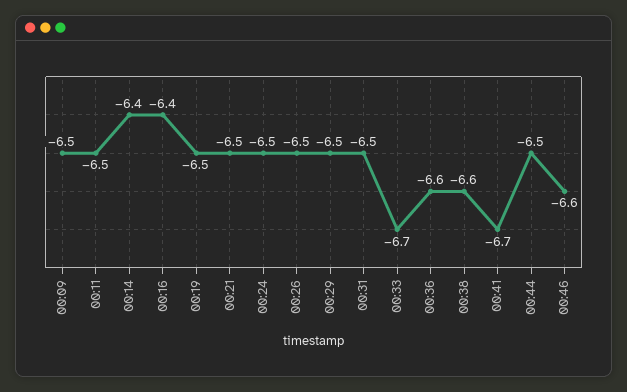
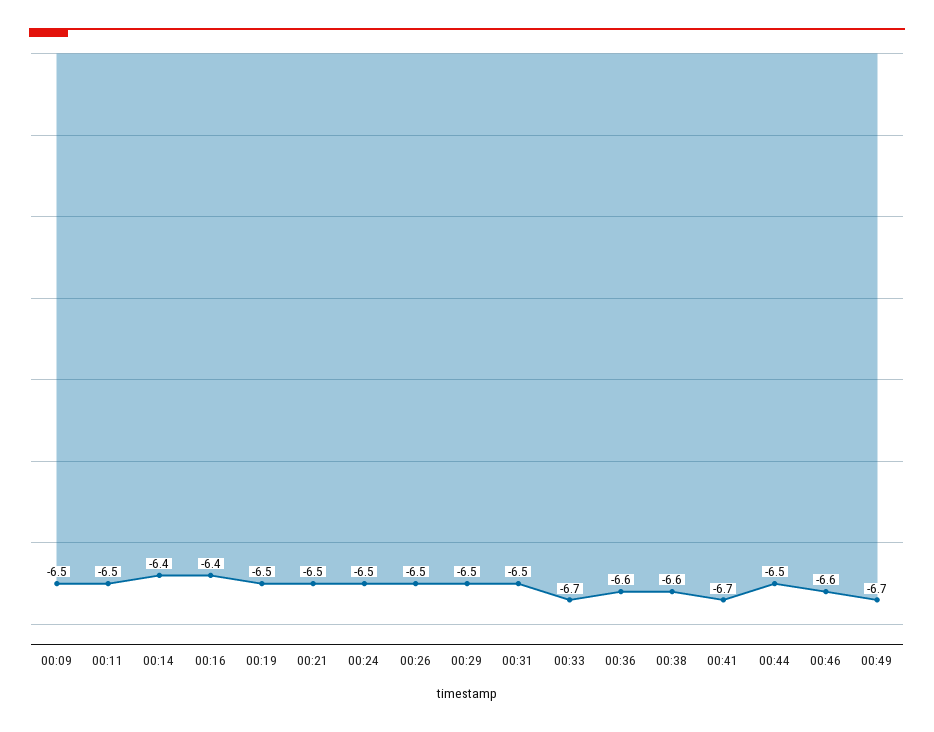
00:49: none -> -6.7

